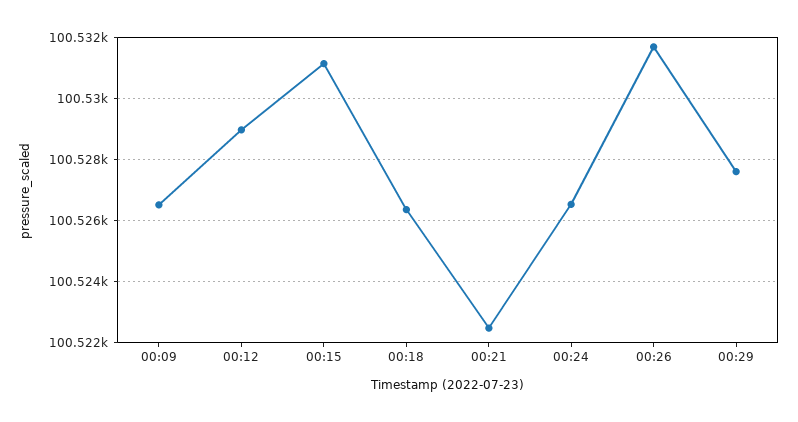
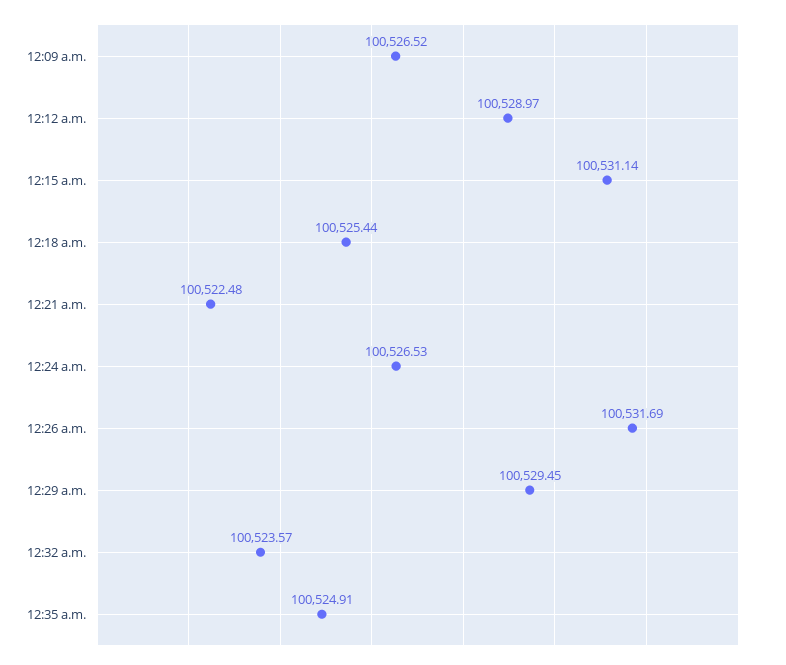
00:18: 100526.4 -> 100525.44
00:29: 100527.6 -> 100529.45
12:32 a.m.: none -> 100523.57
12:35 a.m.: none -> 100524.91

